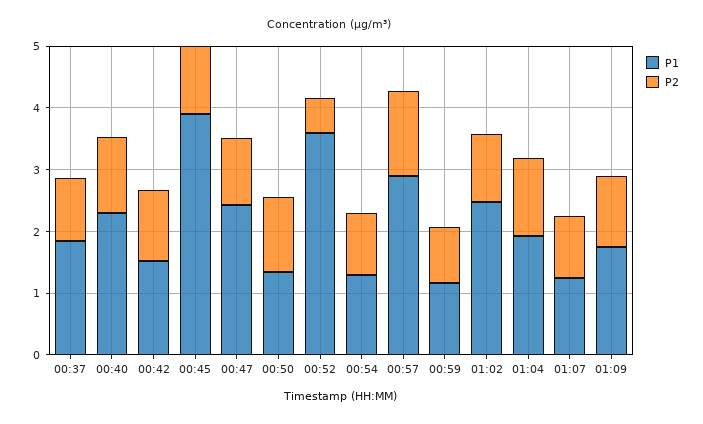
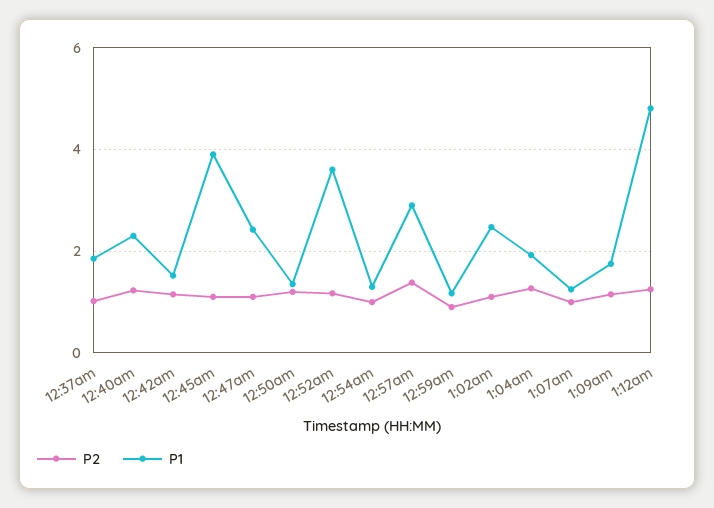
P2, 00:52: 0.6 -> 1.2
P2, 1:12am: none -> 1.2
P1, 1:12am: none -> 4.8

